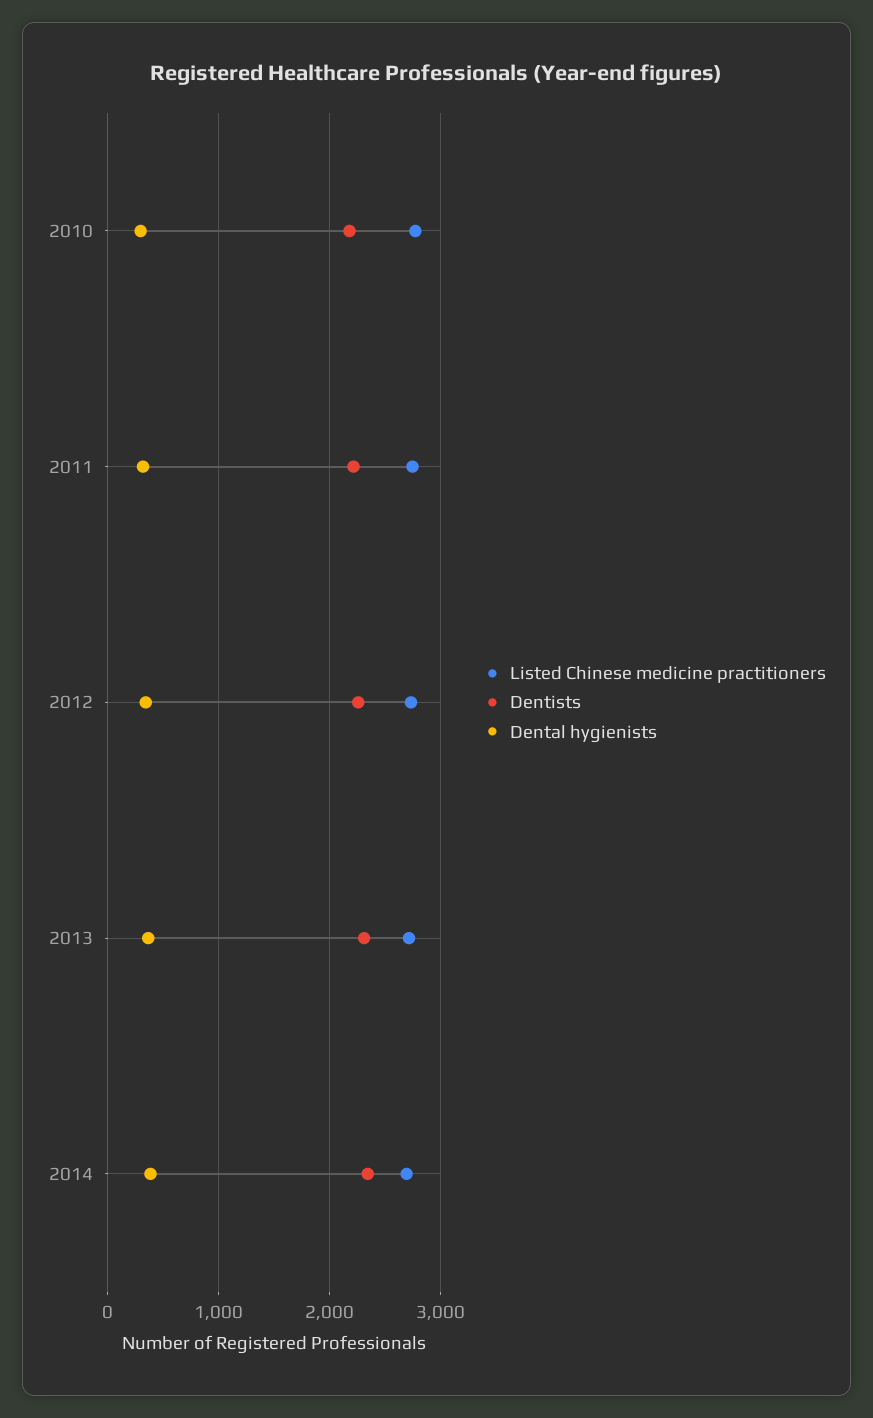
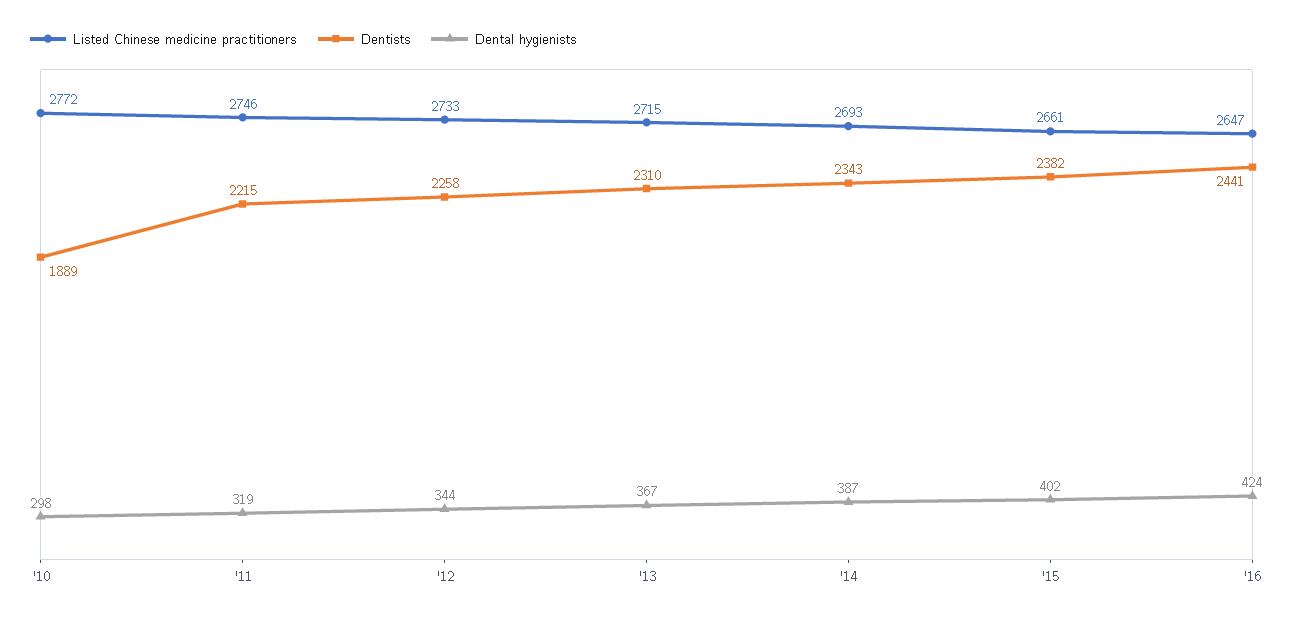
Dentists, 2010: 2200 -> 1889
Listed Chinese medicine practitioners, '15: none -> 2661
Dentists, '15: none -> 2382
Dental hygienists, '15: none -> 402
Listed Chinese medicine practitioners, '16: none -> 2647
Dentists, '16: none -> 2441
Dental hygienists, '16: none -> 424

